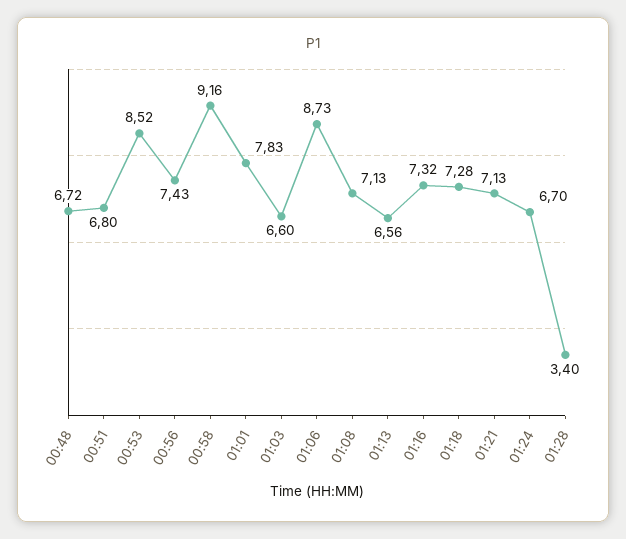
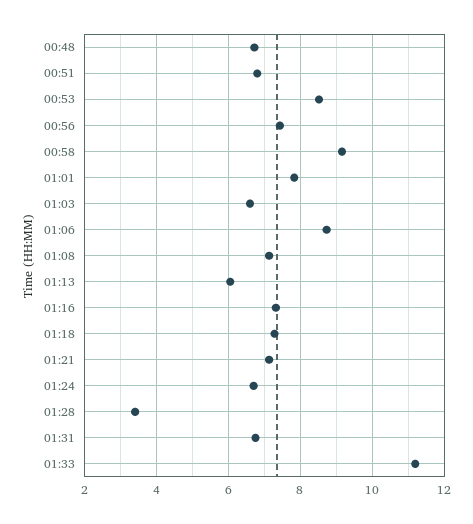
01:13: 6.56 -> 6
01:31: none -> 6.8
01:33: none -> 11.2

